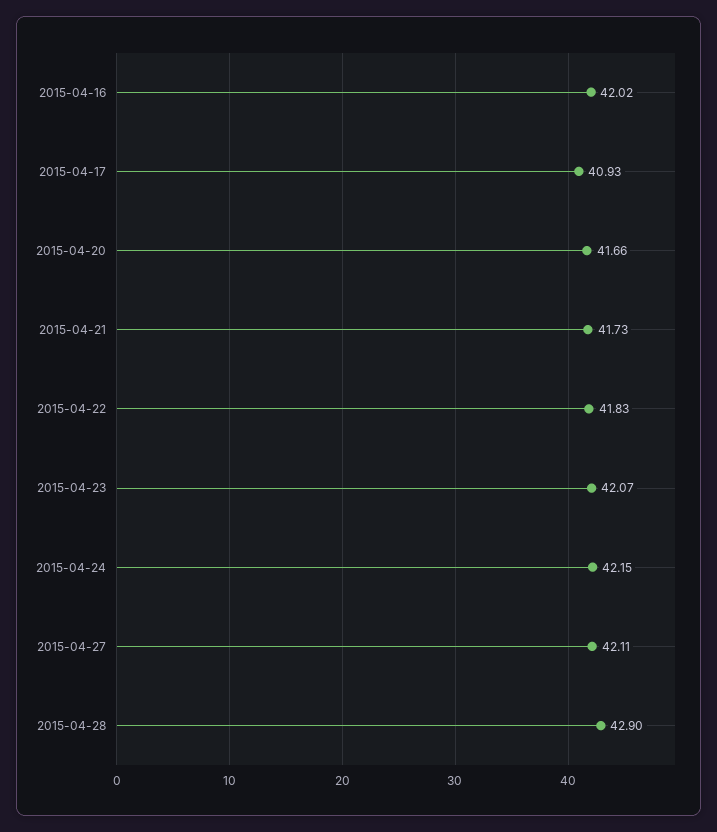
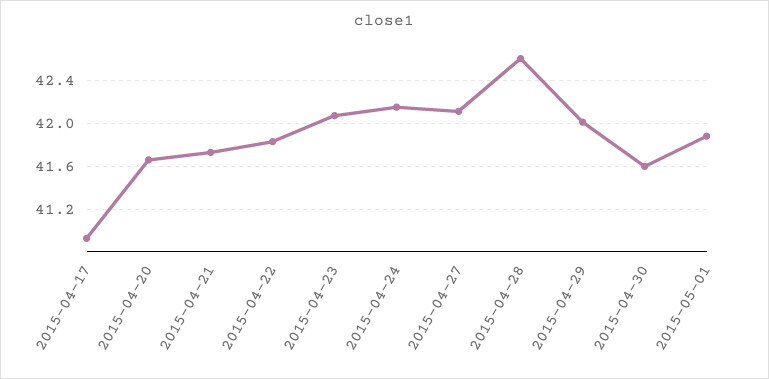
2015-04-16: 42.02 -> none
2015-04-28: 42.9 -> 42.6
2015-04-29: none -> 42
2015-04-30: none -> 41.6
2015-05-01: none -> 41.9

